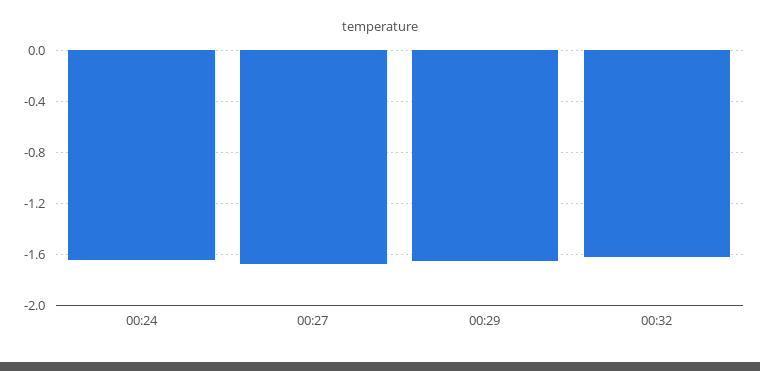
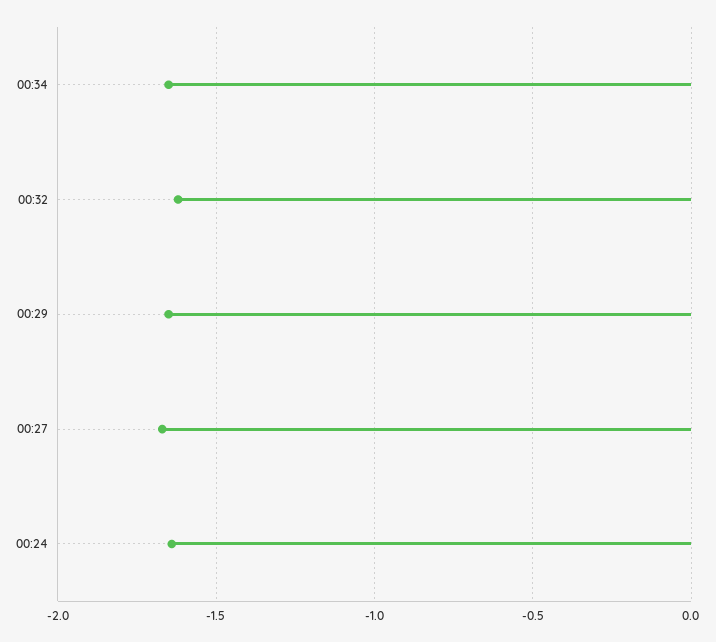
00:34: none -> -1.65

